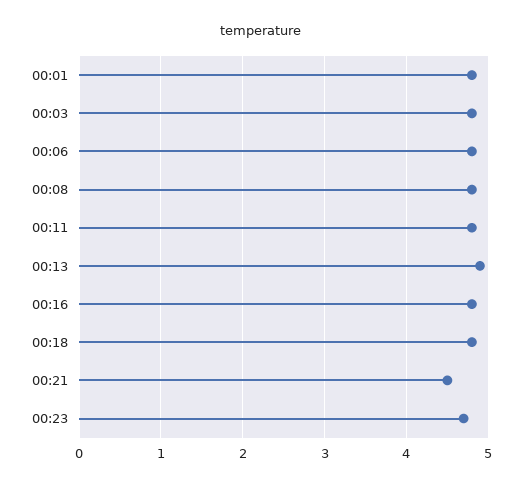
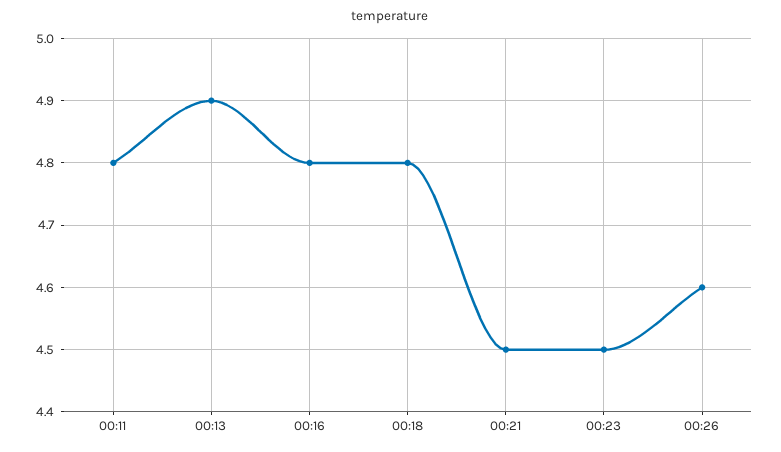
00:01: 4.8 -> none
00:03: 4.8 -> none
00:06: 4.8 -> none
00:08: 4.8 -> none
00:23: 4.7 -> 4.5
00:26: none -> 4.6

